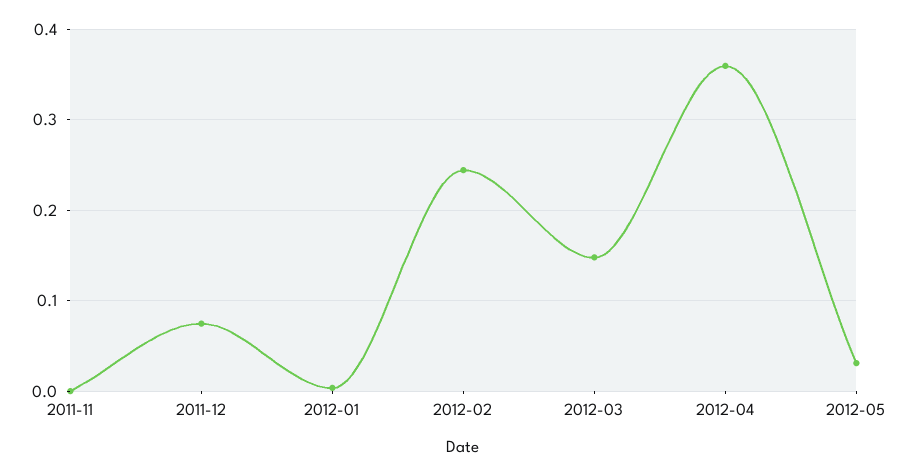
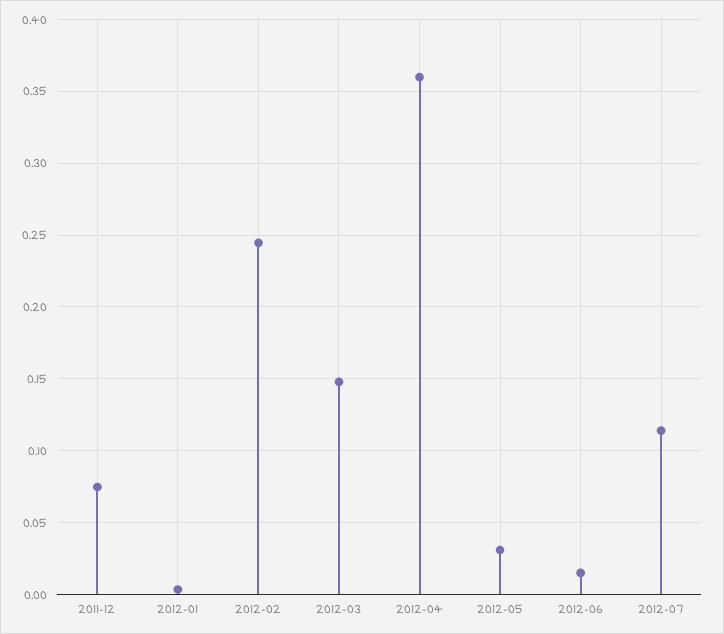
2011-11: 0 -> none
2012-06: none -> 0.015
2012-07: none -> 0.115

